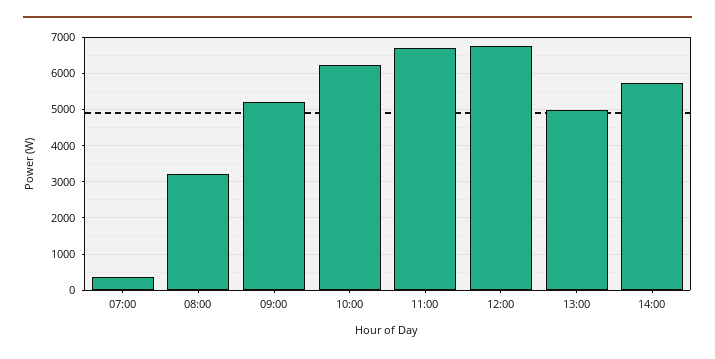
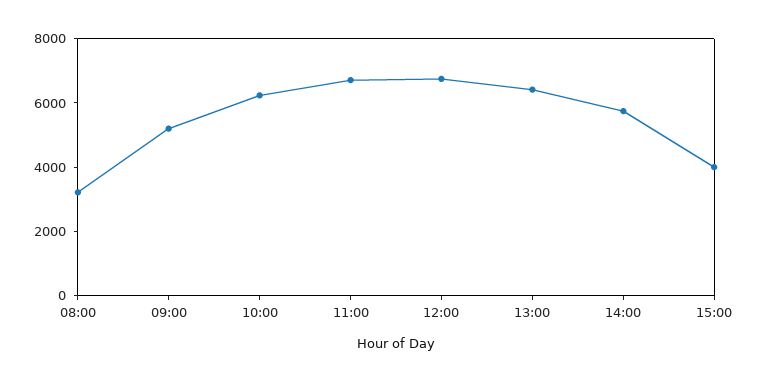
07:00: 400 -> none
13:00: 5000 -> 6500
15:00: none -> 4000

